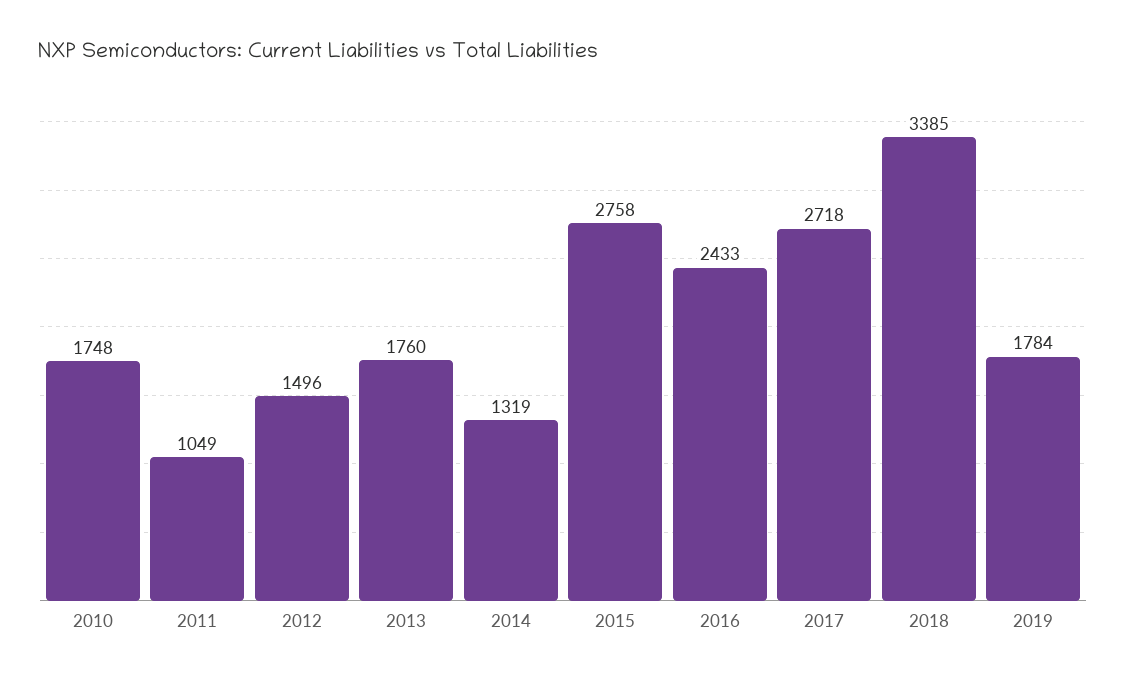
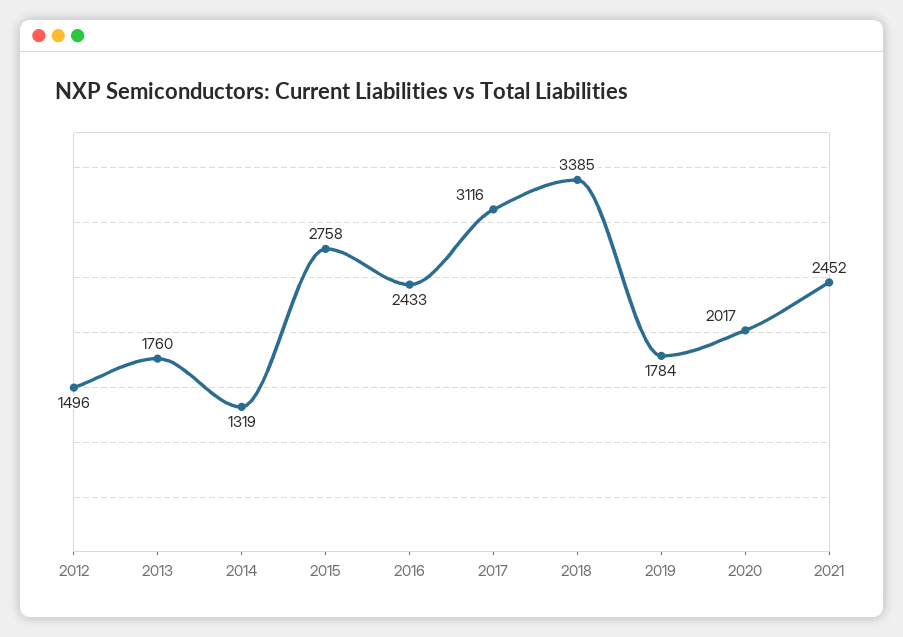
2010: 1748 -> none
2011: 1049 -> none
2017: 2718 -> 3116
2020: none -> 2017
2021: none -> 2452

